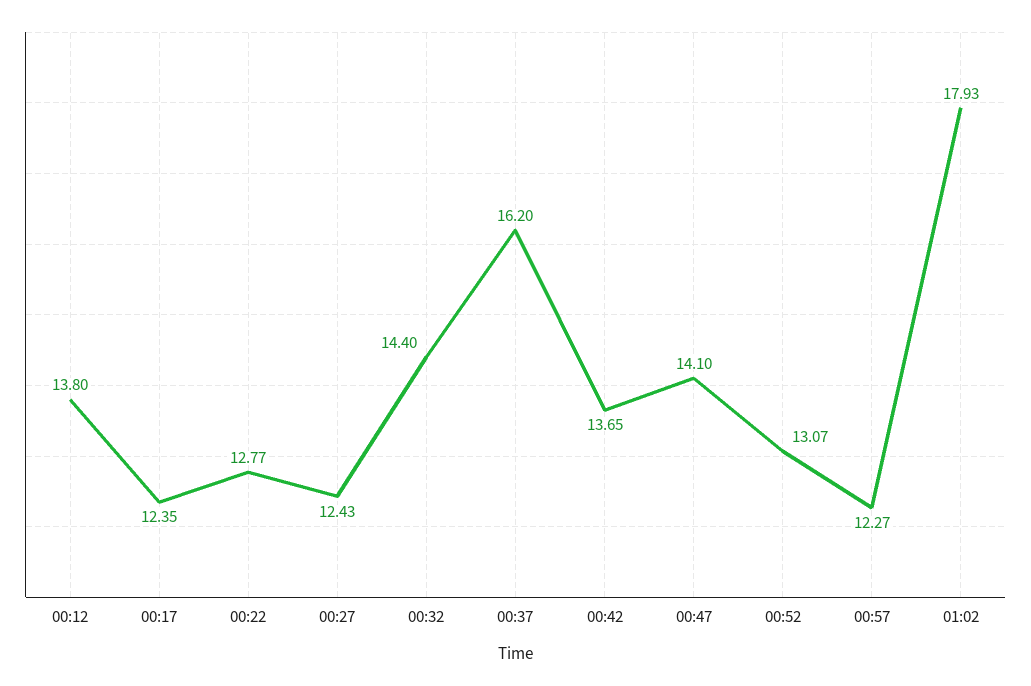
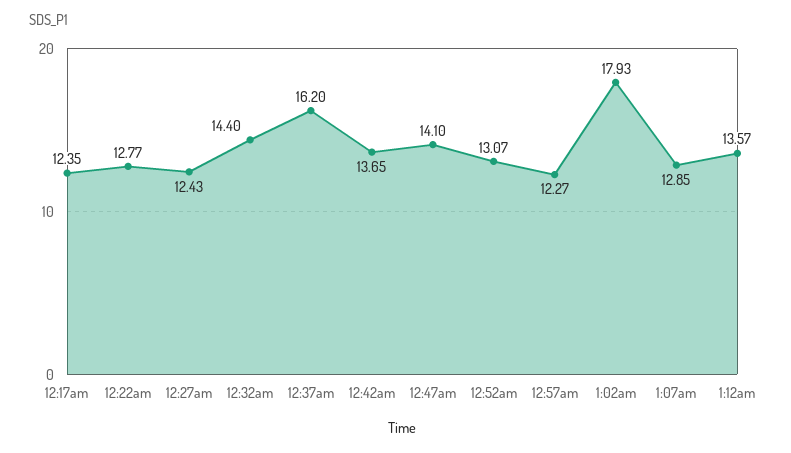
00:12: 13.8 -> none
1:07am: none -> 12.85
1:12am: none -> 13.57

